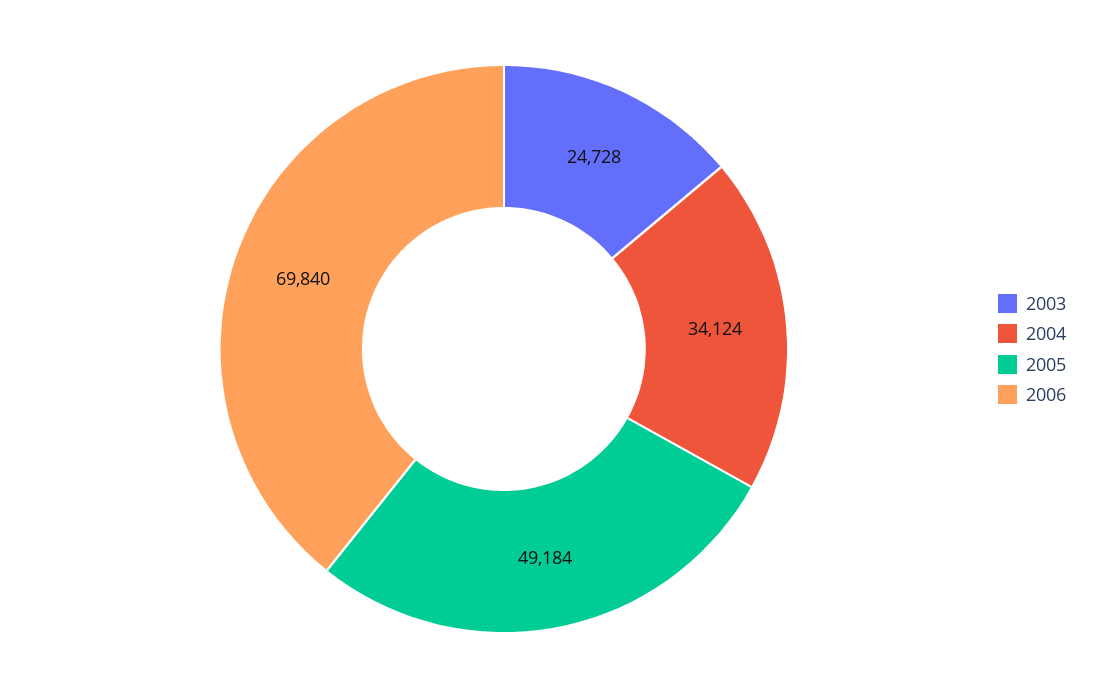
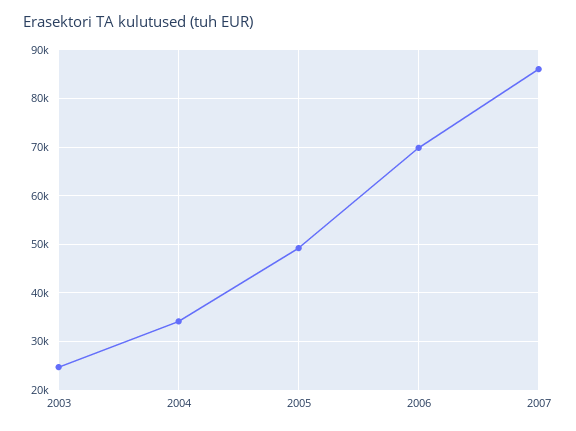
2007: none -> 86000

